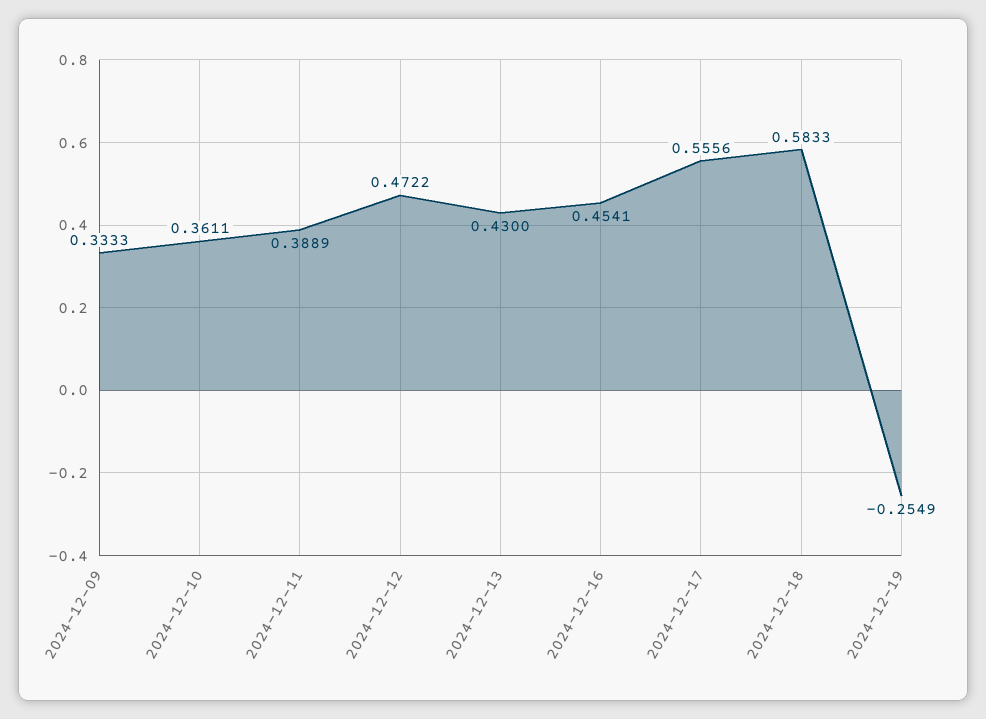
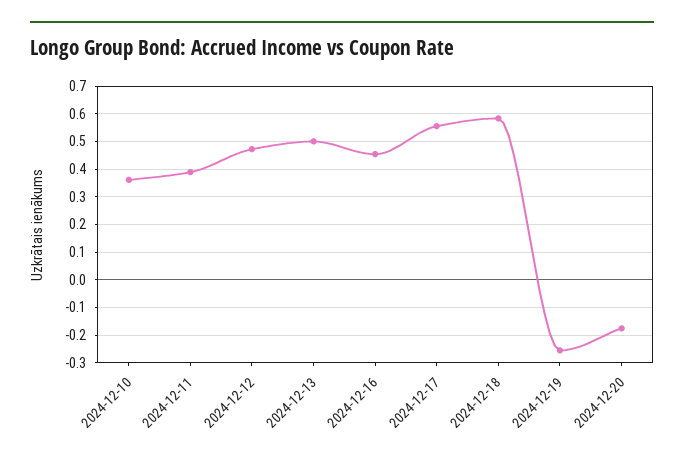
2024-12-09: 0.3333 -> none
2024-12-13: 0.43 -> 0.5
2024-12-20: none -> -0.175

